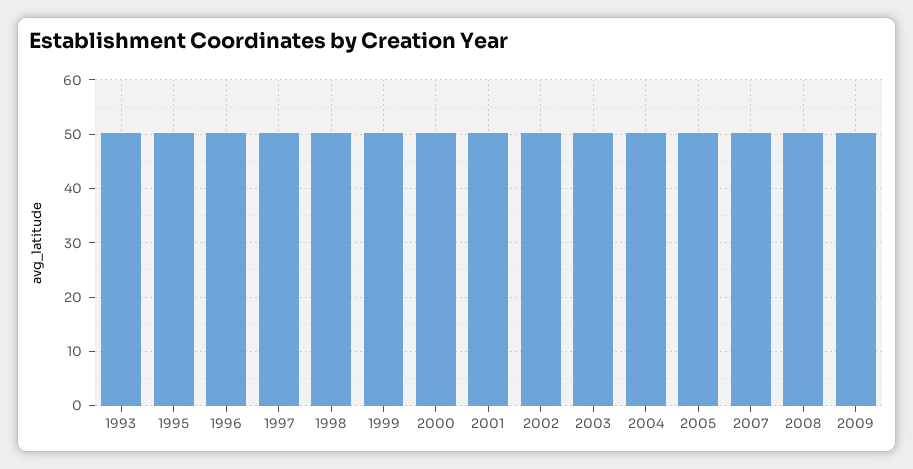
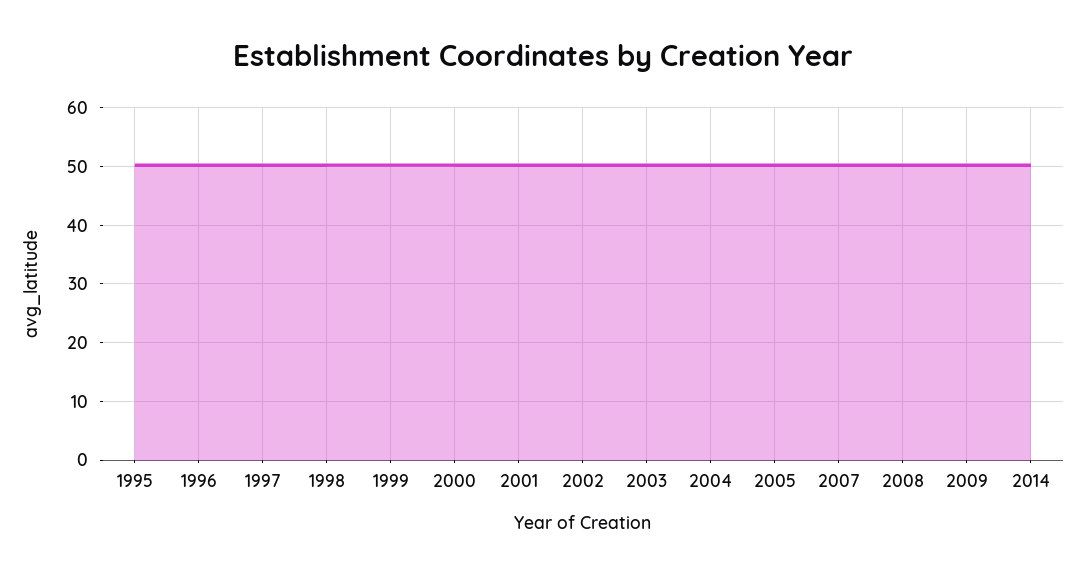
1993: 50 -> none
2014: none -> 50

